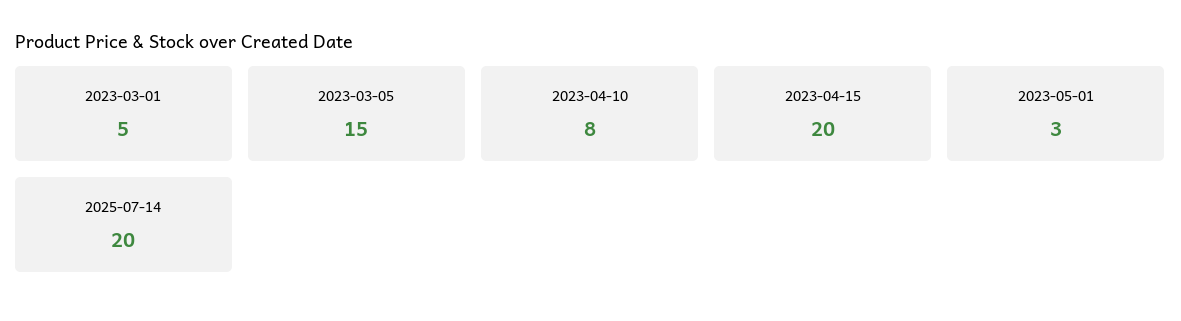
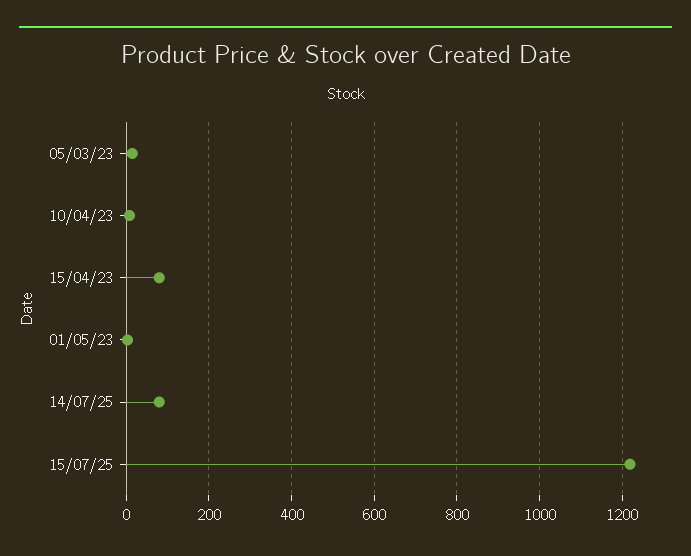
2023-03-01: 5 -> none
2023-04-15: 20 -> 80
2025-07-14: 20 -> 80
15/07/25: none -> 1220

